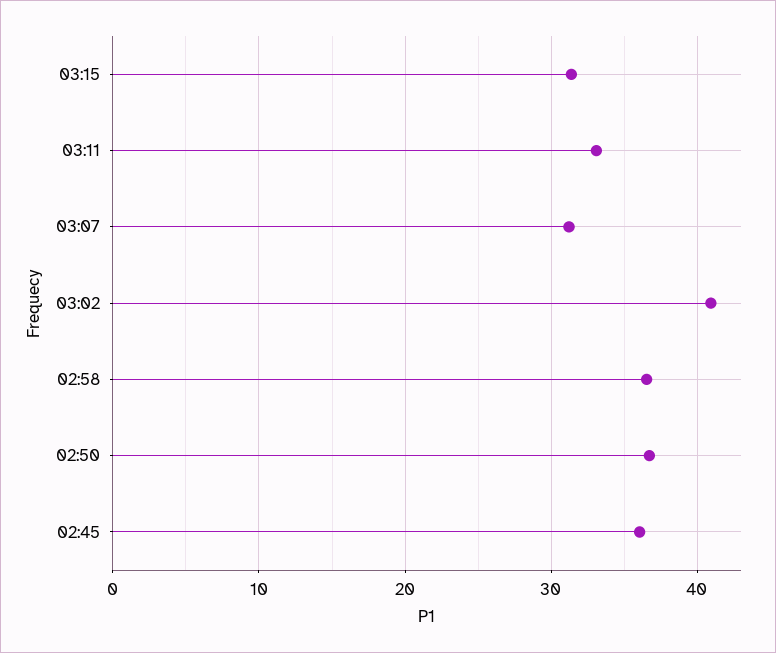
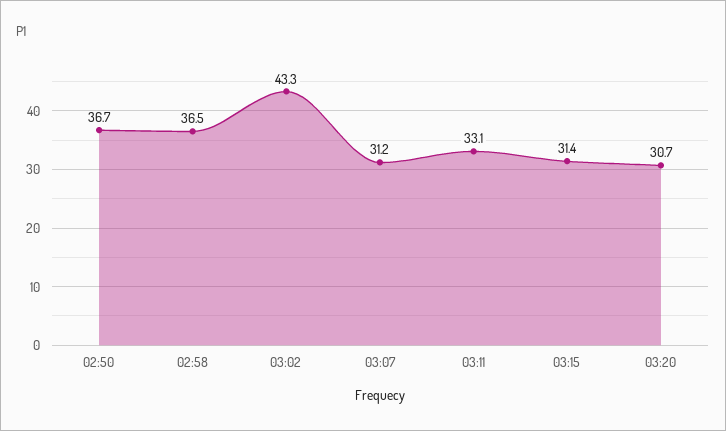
03:02: 41 -> 43.3
02:45: 36 -> none
03:20: none -> 30.7

